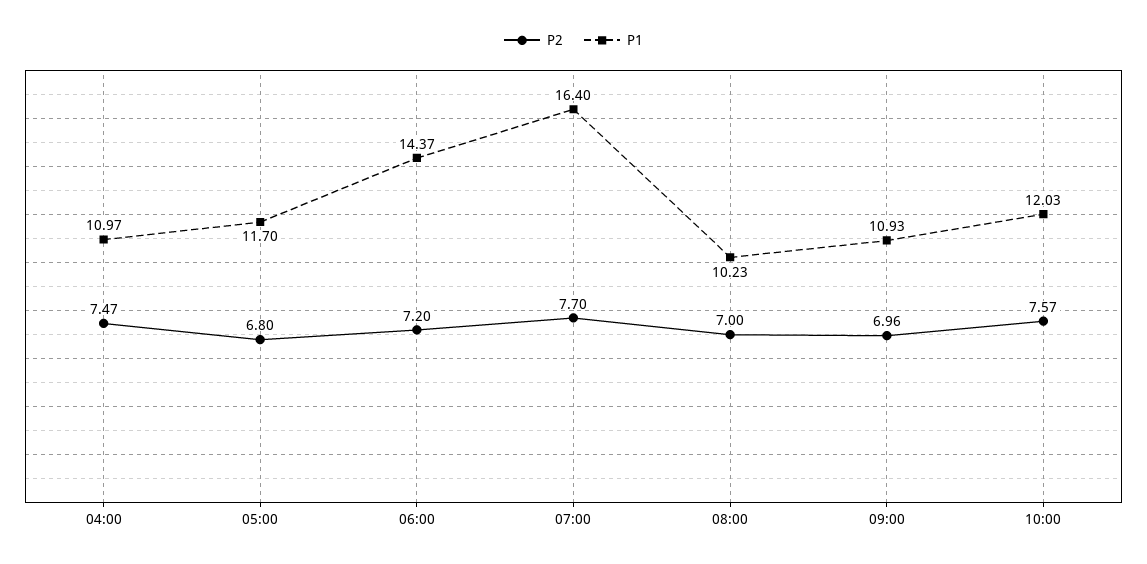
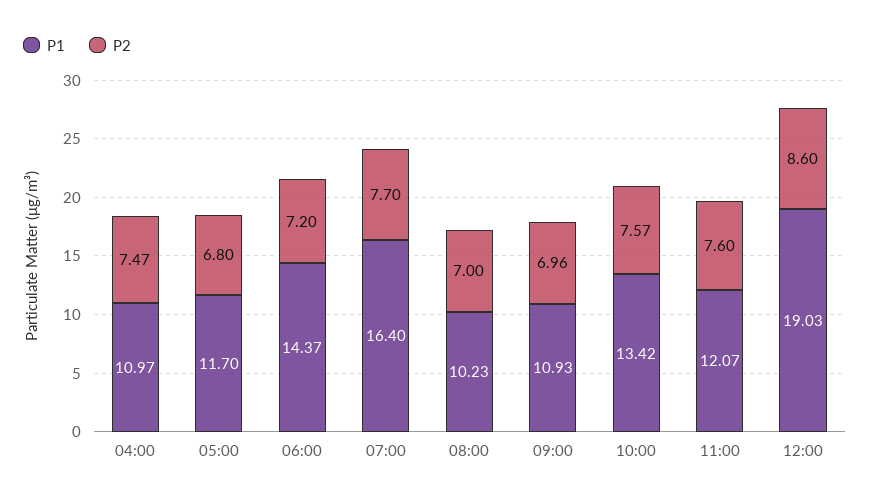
P1, 10:00: 12.03 -> 13.42
P1, 11:00: none -> 12.07
P2, 11:00: none -> 7.6
P1, 12:00: none -> 19.03
P2, 12:00: none -> 8.6

